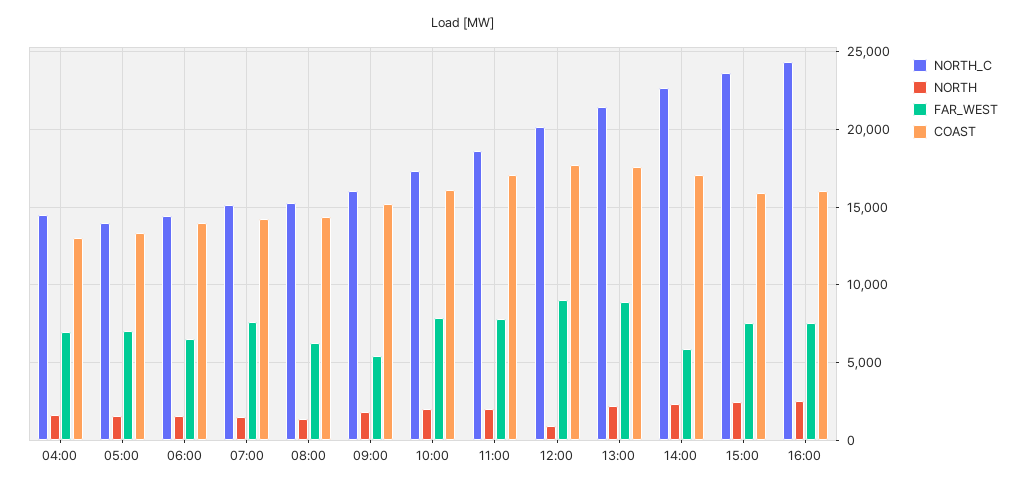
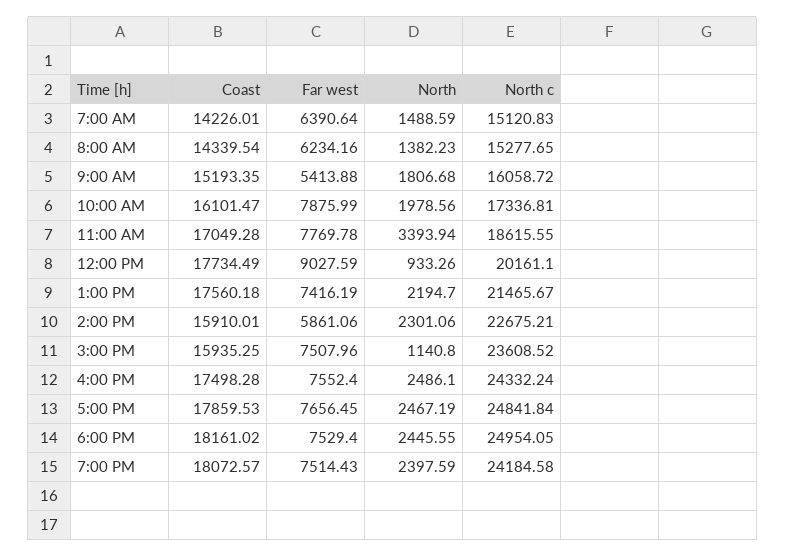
NORTH_C, 04:00: 14500 -> none
NORTH, 04:00: 1500 -> none
FAR_WEST, 04:00: 7000 -> none
COAST, 04:00: 13000 -> none
NORTH_C, 05:00: 14000 -> none
NORTH, 05:00: 1500 -> none
FAR_WEST, 05:00: 7000 -> none
COAST, 05:00: 13500 -> none
NORTH_C, 06:00: 14500 -> none
NORTH, 06:00: 1500 -> none
FAR_WEST, 06:00: 6500 -> none
COAST, 06:00: 14000 -> none
FAR_WEST, 07:00: 7500 -> 6390.64
NORTH, 11:00: 2000 -> 3393.94
FAR_WEST, 13:00: 9000 -> 7416.19
COAST, 14:00: 17000 -> 15910.01
NORTH, 15:00: 2500 -> 1140.8
COAST, 16:00: 16000 -> 17498.28
COAST, 5:00 PM: none -> 17859.53
FAR_WEST, 5:00 PM: none -> 7656.45
NORTH, 5:00 PM: none -> 2467.19
NORTH_C, 5:00 PM: none -> 24841.84
COAST, 6:00 PM: none -> 18161.02
FAR_WEST, 6:00 PM: none -> 7529.4
NORTH, 6:00 PM: none -> 2445.55
NORTH_C, 6:00 PM: none -> 24954.05
COAST, 7:00 PM: none -> 18072.57
FAR_WEST, 7:00 PM: none -> 7514.43
NORTH, 7:00 PM: none -> 2397.59
NORTH_C, 7:00 PM: none -> 24184.58

